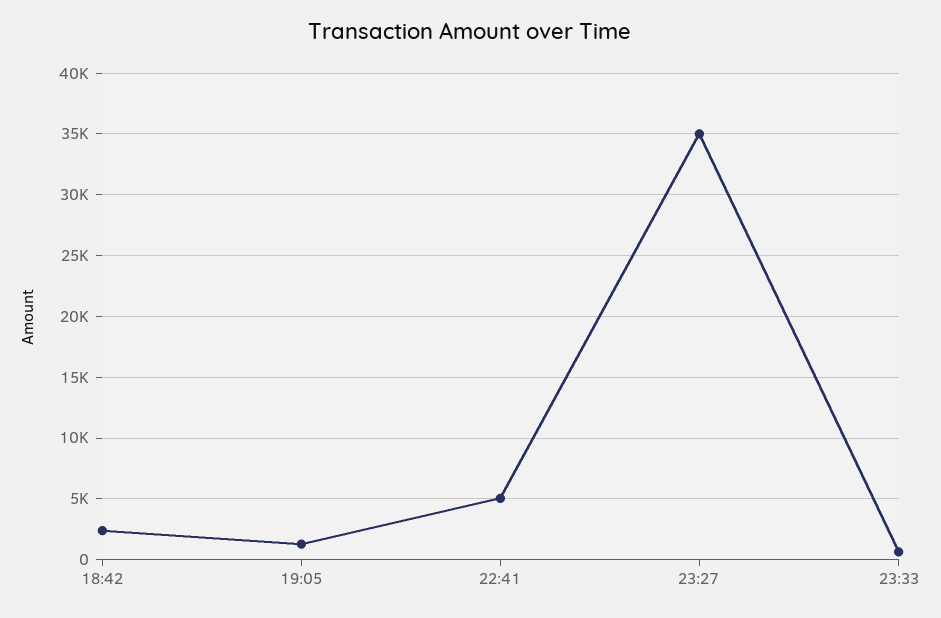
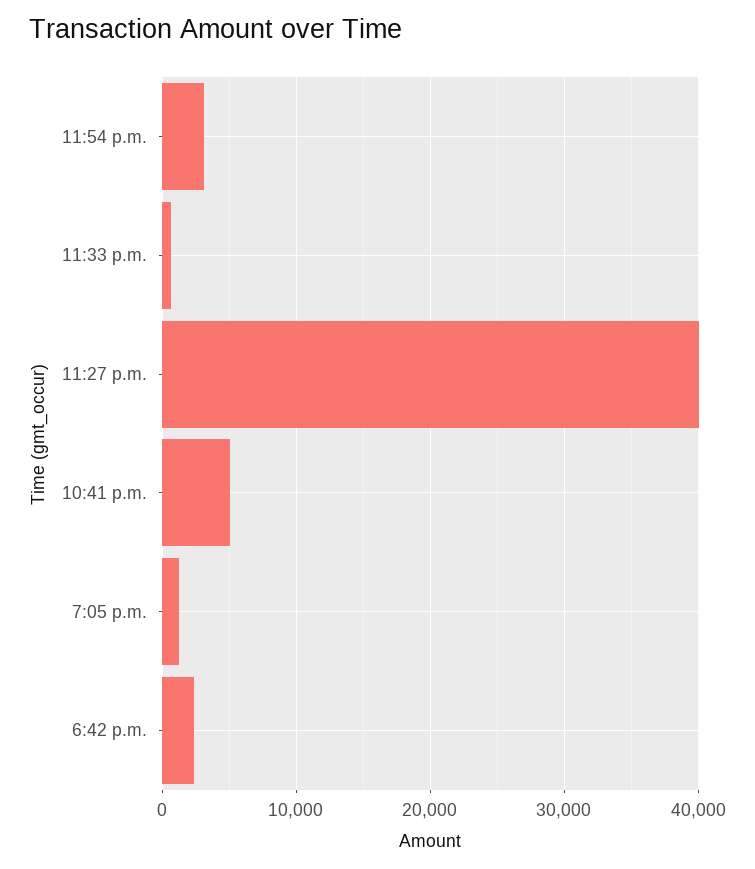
23:27: 35000 -> 40000
11:54 p.m.: none -> 3000

